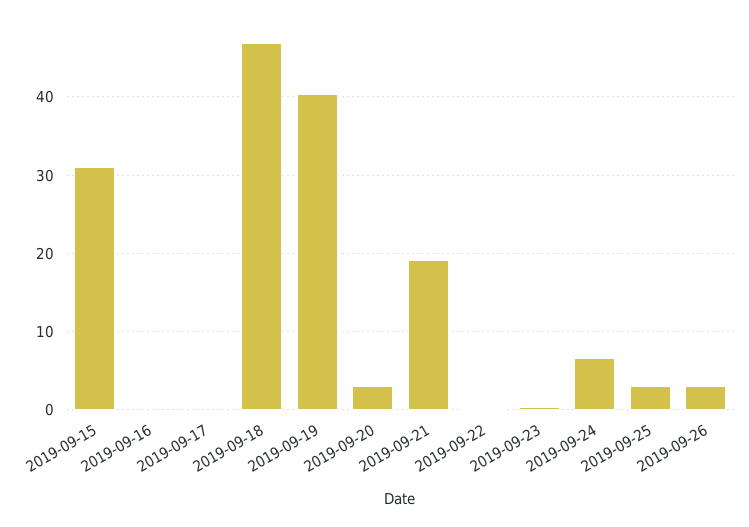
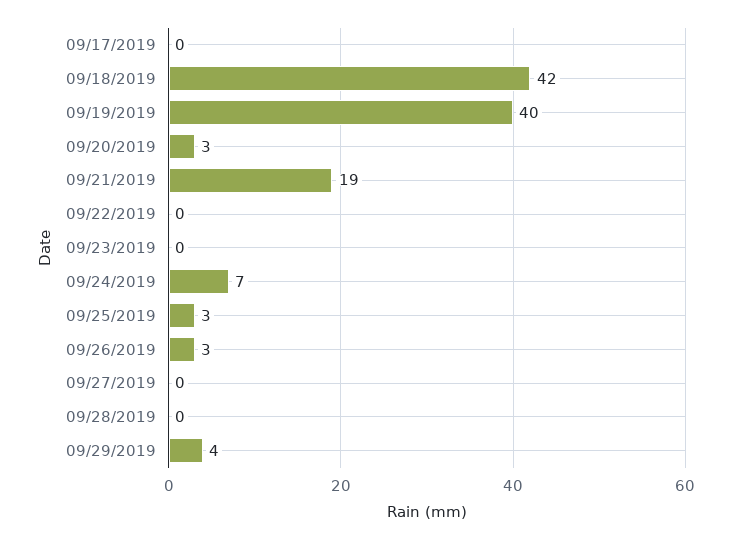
2019-09-15: 31 -> none
2019-09-16: 0 -> none
2019-09-18: 47 -> 42
09/27/2019: none -> 0
09/28/2019: none -> 0
09/29/2019: none -> 4

